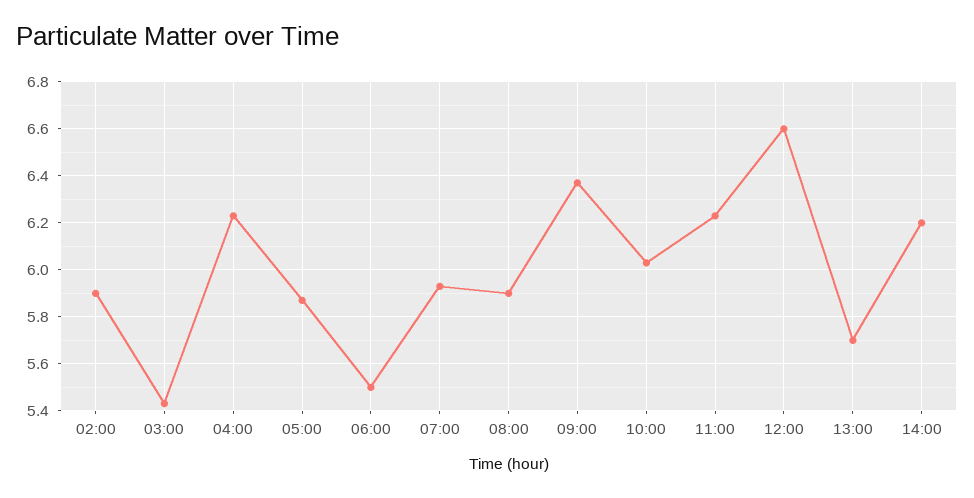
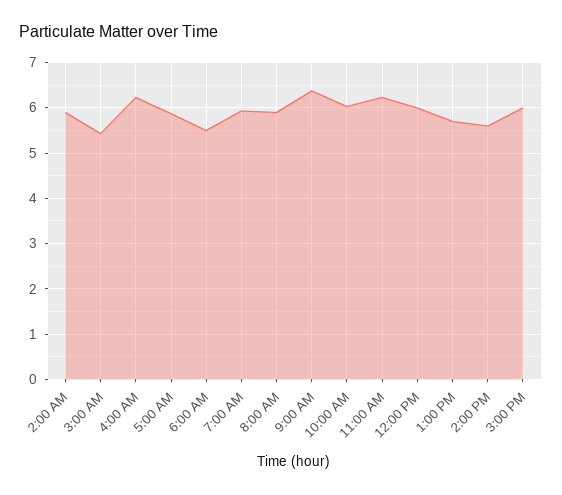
12:00: 6.6 -> 6
14:00: 6.2 -> 5.6
3:00 PM: none -> 6

